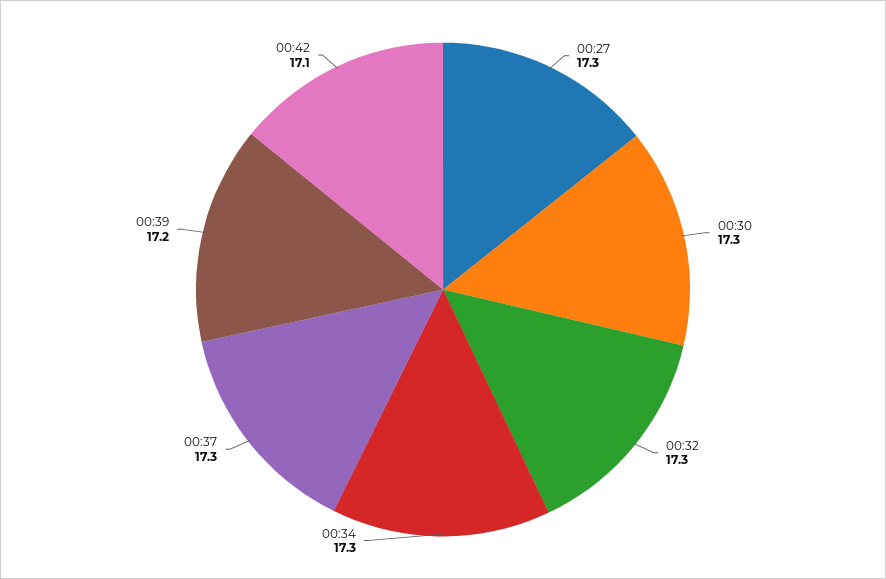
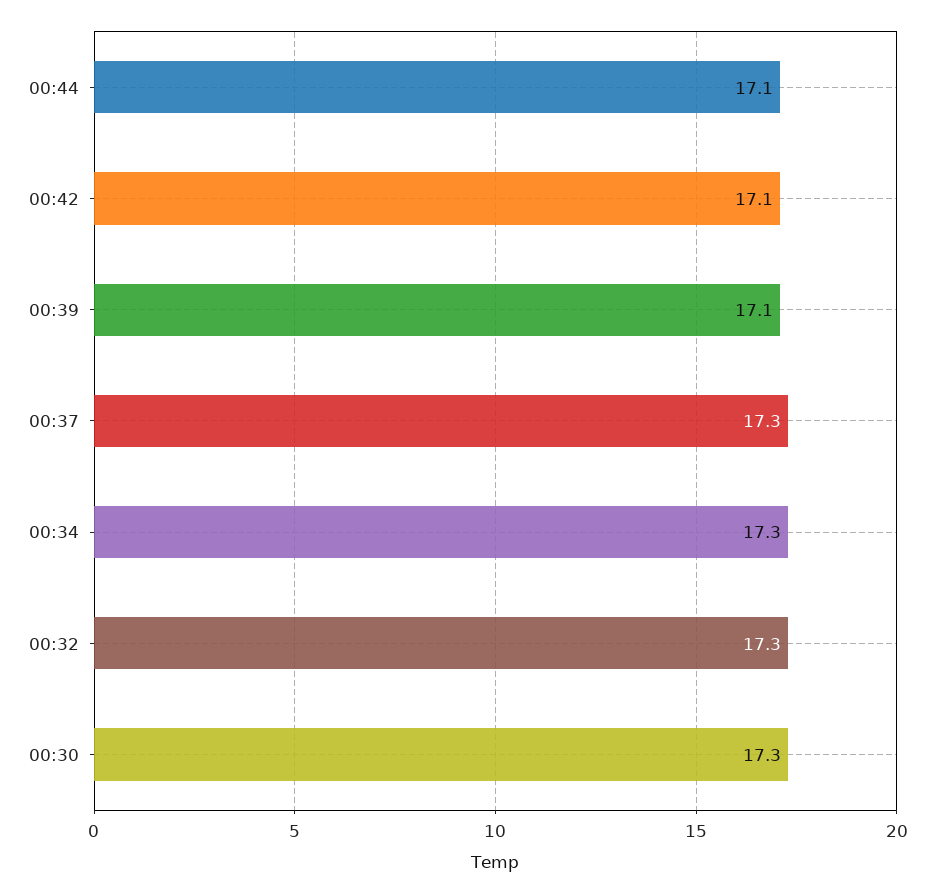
00:27: 17.3 -> none
00:39: 17.2 -> 17.1
00:44: none -> 17.1

